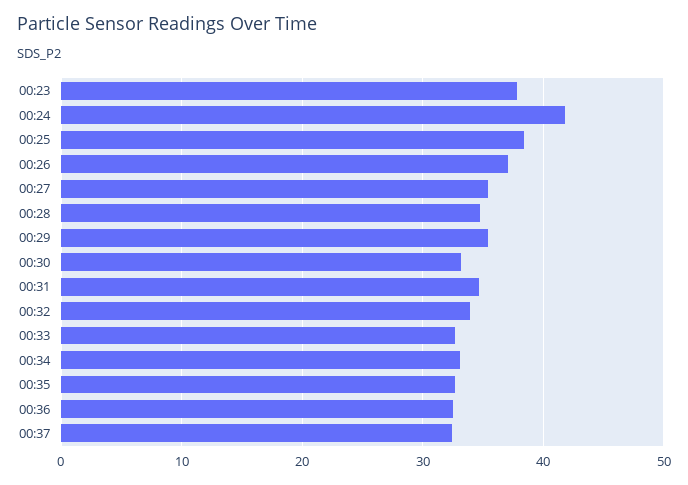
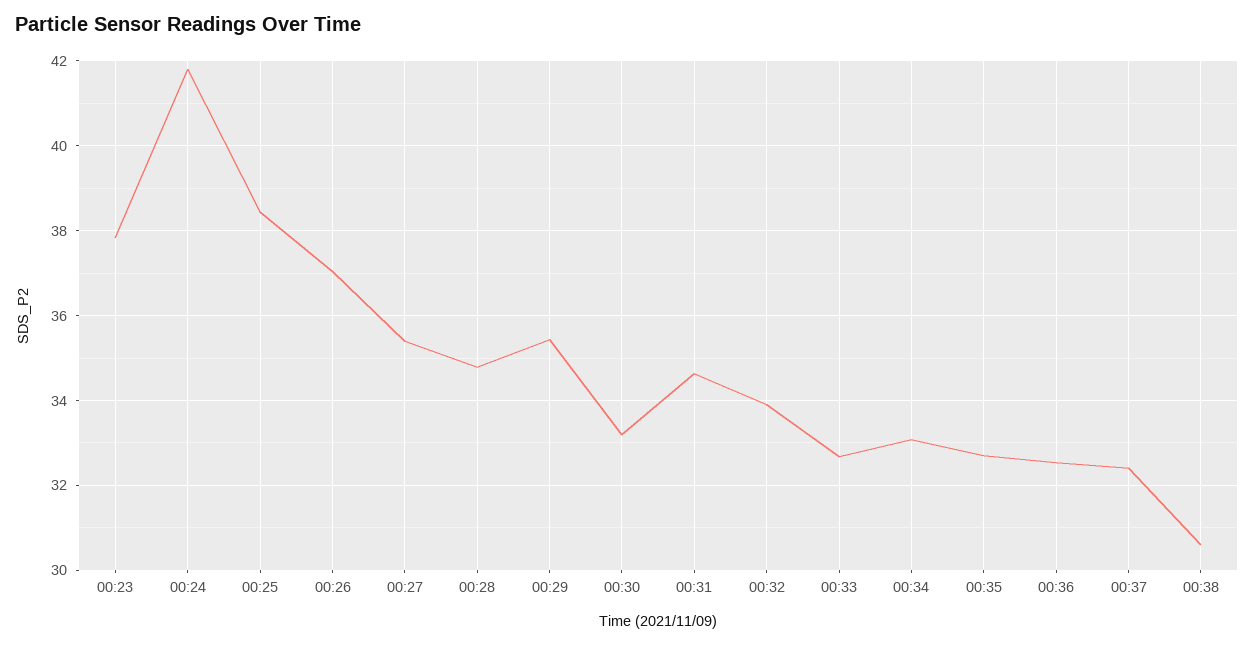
00:38: none -> 30.6

